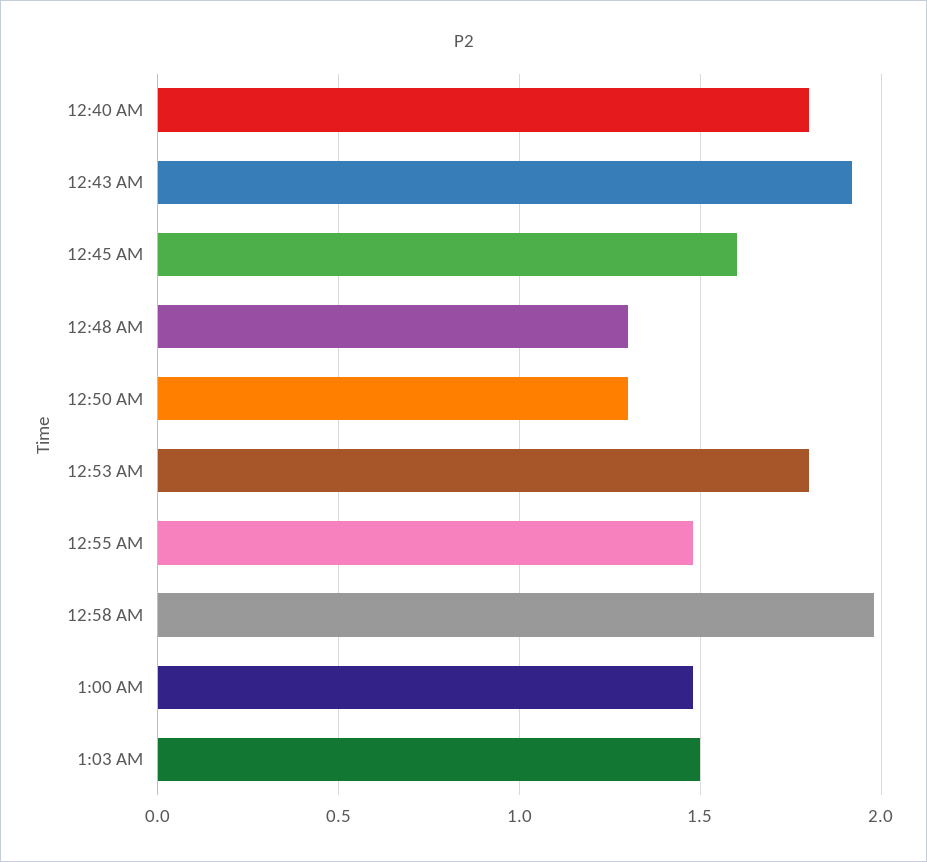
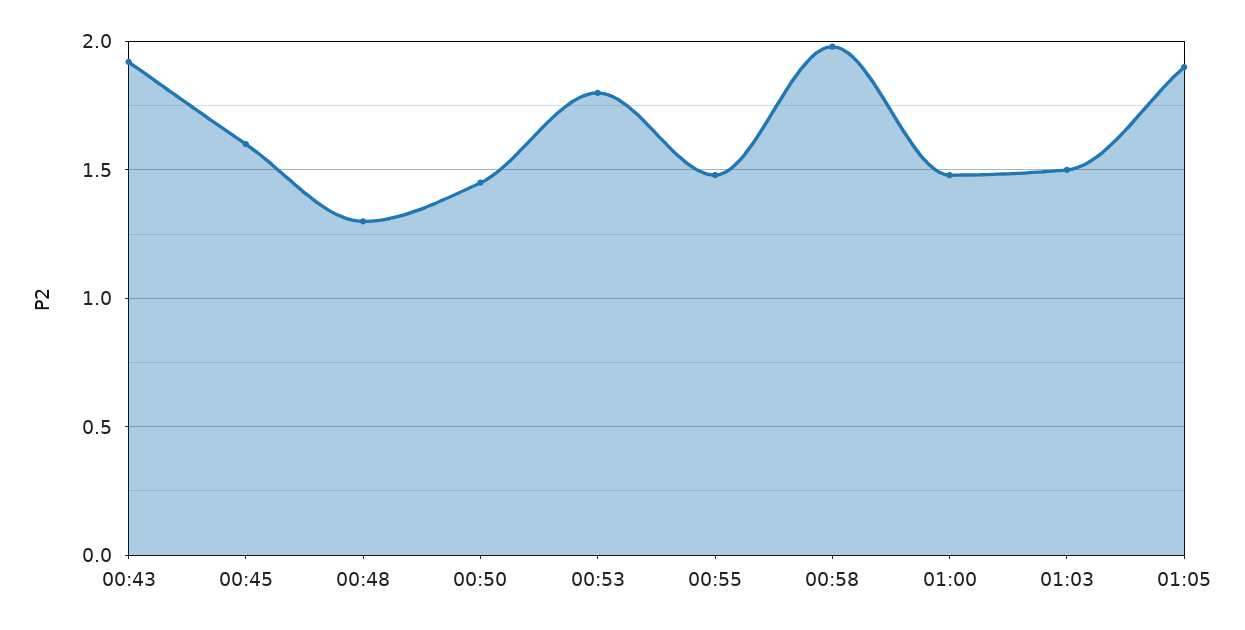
12:40 AM: 1.8 -> none
12:50 AM: 1.3 -> 1.45
01:05: none -> 1.9

